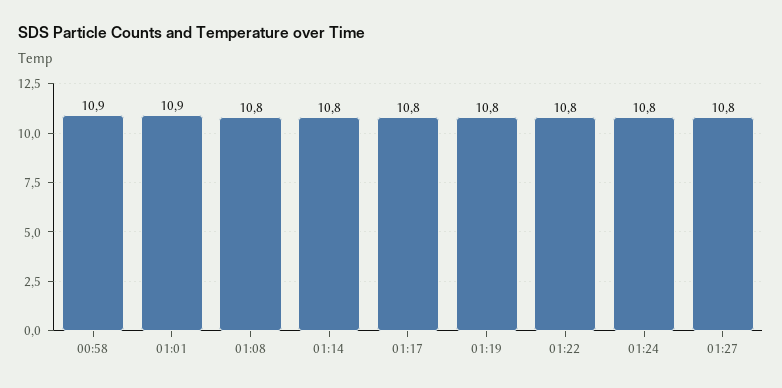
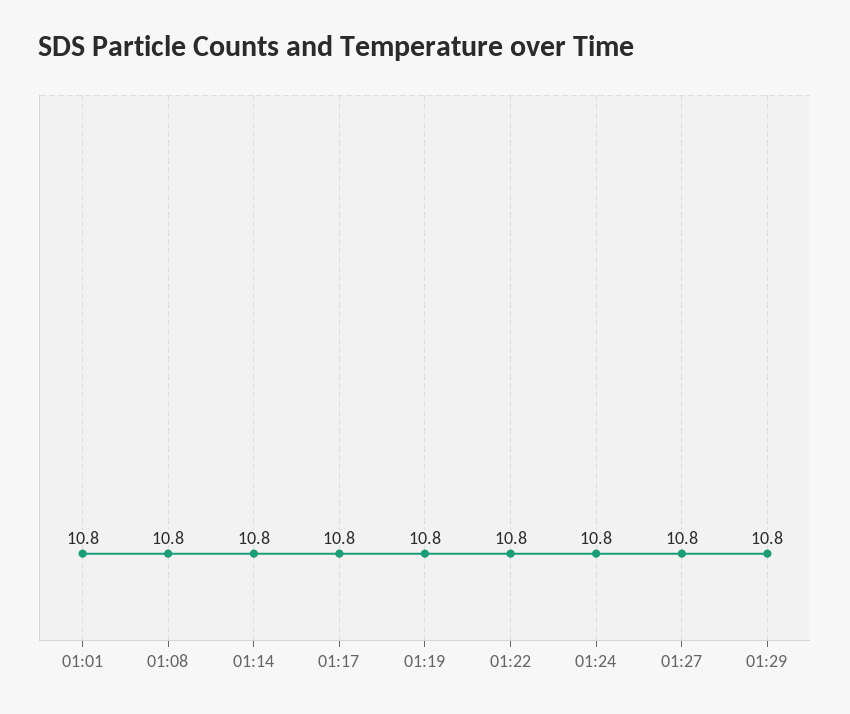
00:58: 10.9 -> none
01:01: 10.9 -> 10.8
01:29: none -> 10.8

